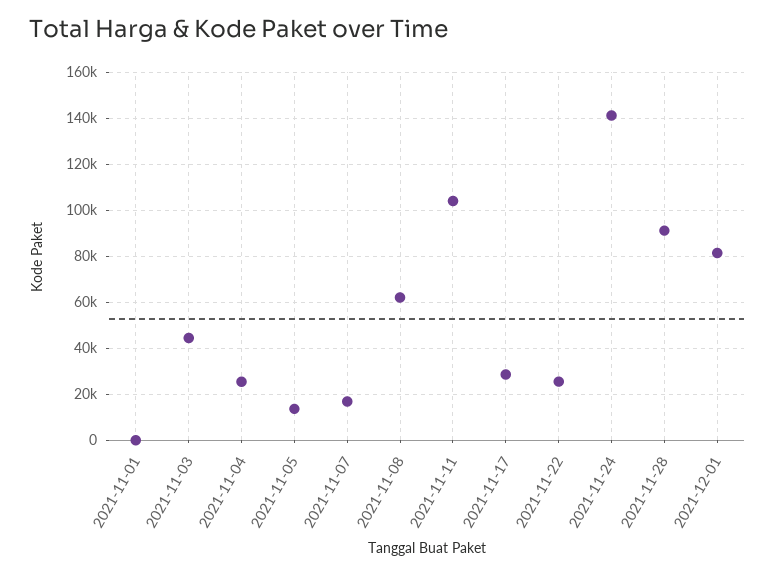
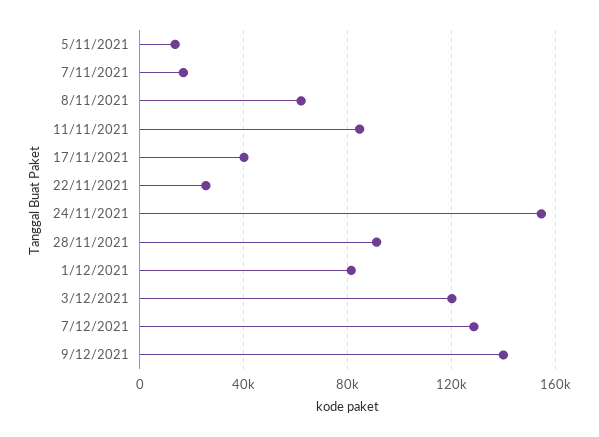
2021-11-01: 0 -> none
2021-11-03: 45000 -> none
2021-11-04: 25000 -> none
2021-11-11: 105000 -> 85000
2021-11-17: 30000 -> 40000
2021-11-24: 140000 -> 155000
3/12/2021: none -> 120000
7/12/2021: none -> 130000
9/12/2021: none -> 140000

